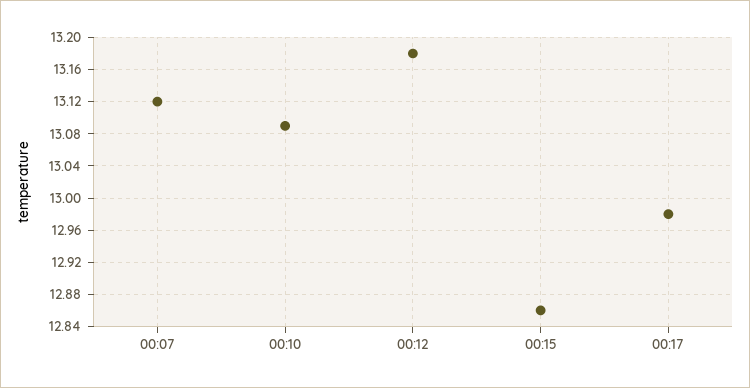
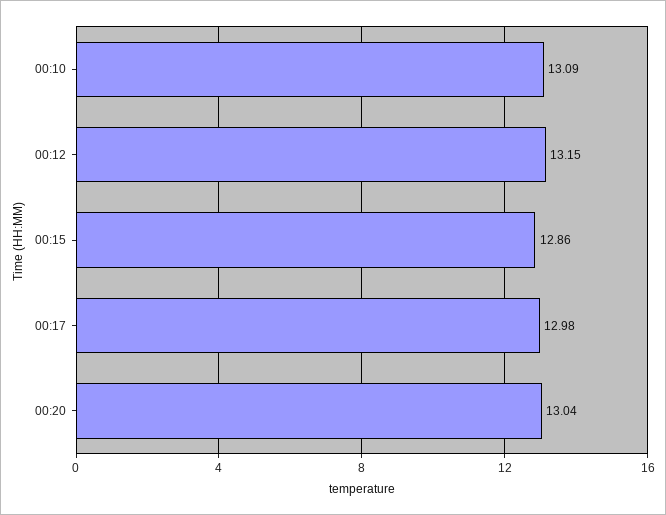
00:07: 13.12 -> none
00:12: 13.18 -> 13.15
00:20: none -> 13.04

